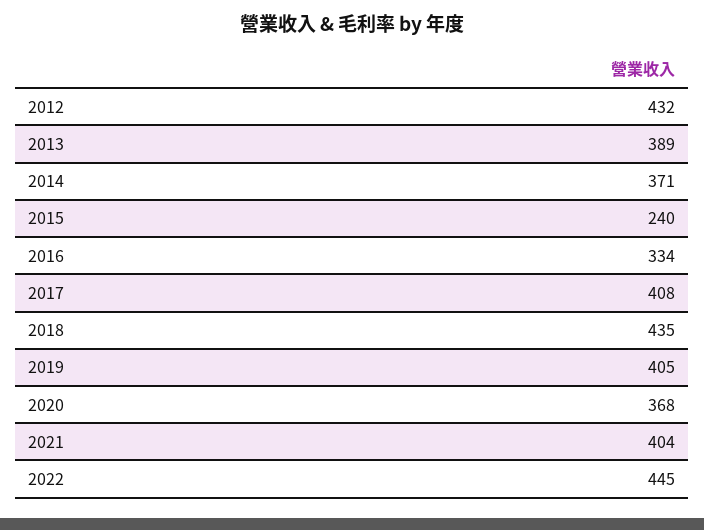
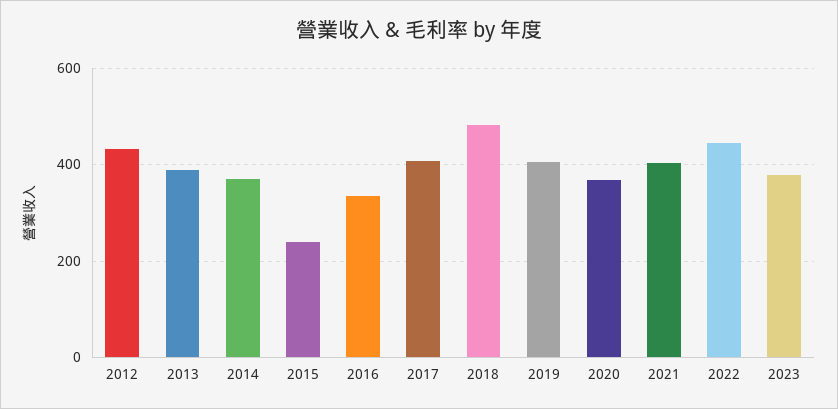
2018: 435 -> 480
2023: none -> 380

